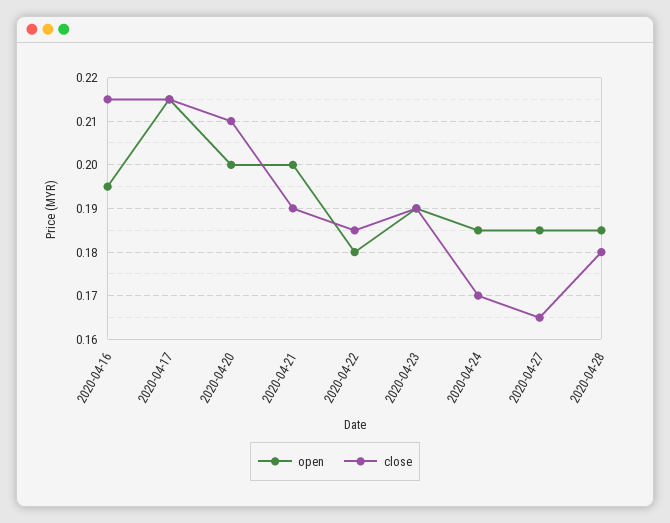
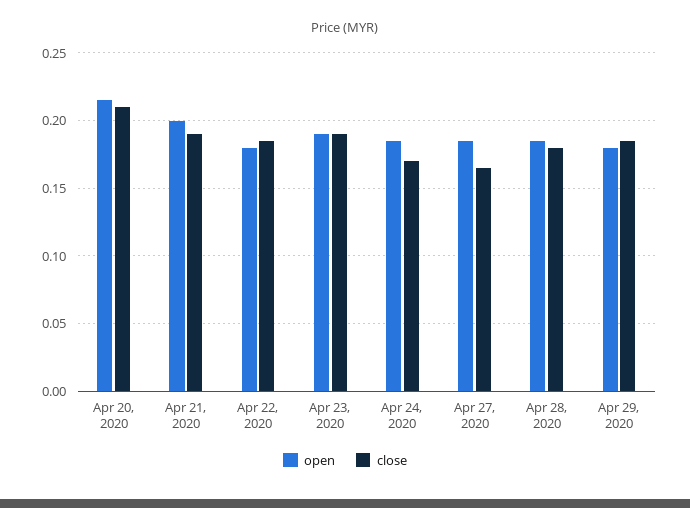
open, 2020-04-16: 0.195 -> none
close, 2020-04-16: 0.215 -> none
open, 2020-04-17: 0.215 -> none
close, 2020-04-17: 0.215 -> none
open, 2020-04-20: 0.2 -> 0.215
open, Apr 29, 2020: none -> 0.18
close, Apr 29, 2020: none -> 0.185

